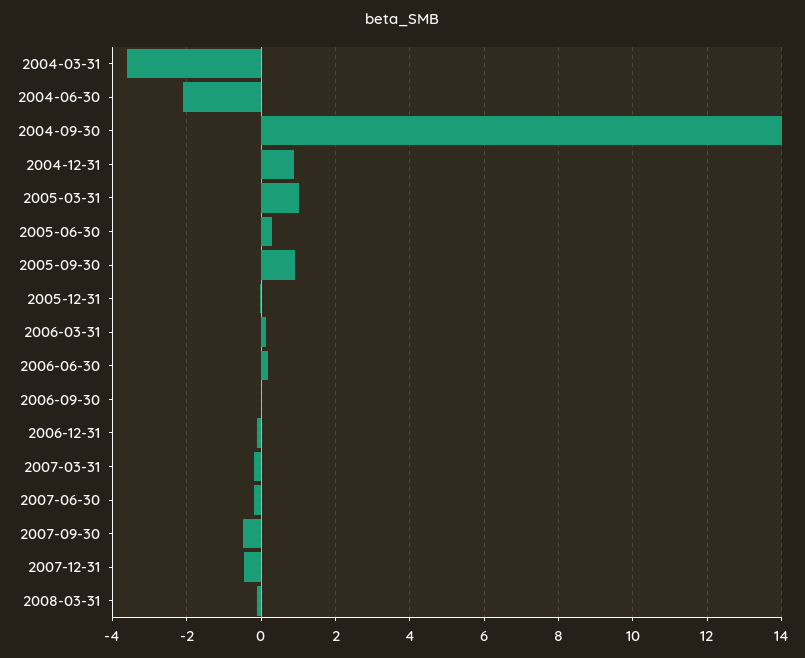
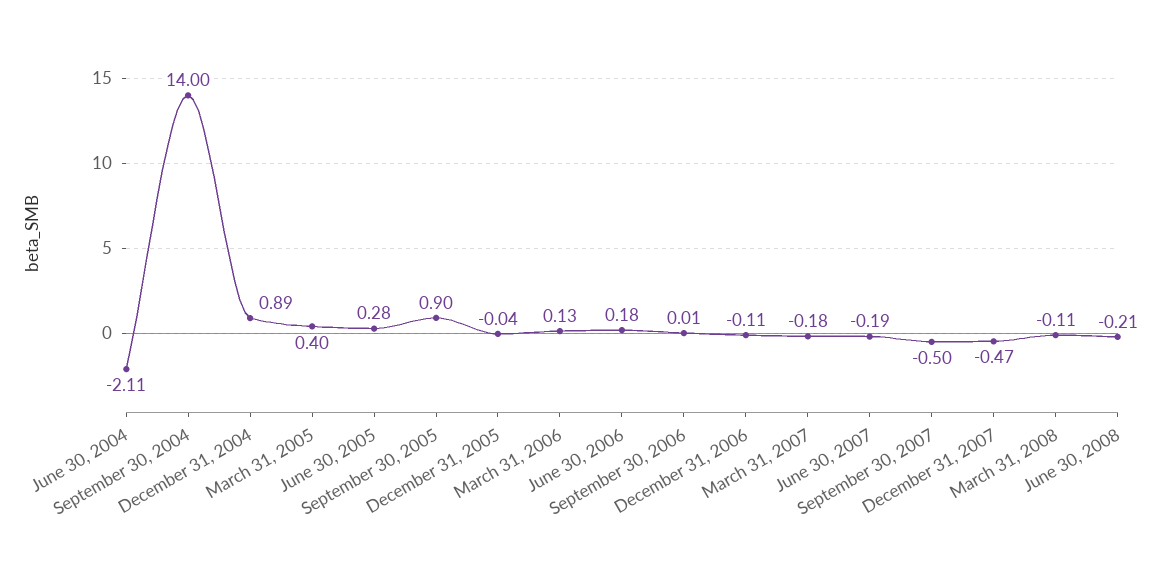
2004-03-31: -3.6 -> none
2005-03-31: 1 -> 0.4
June 30, 2008: none -> -0.21

